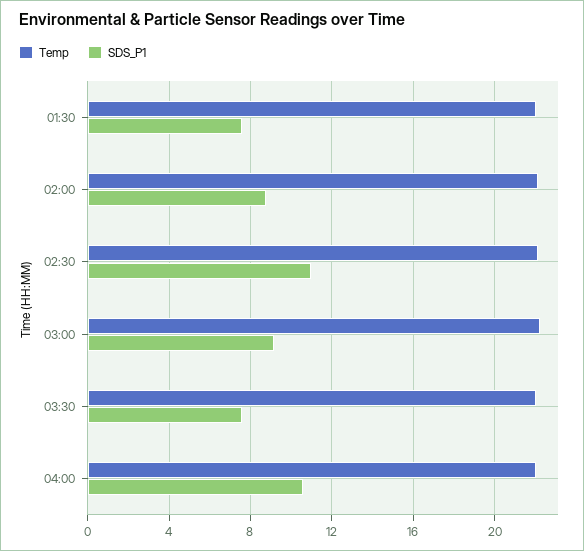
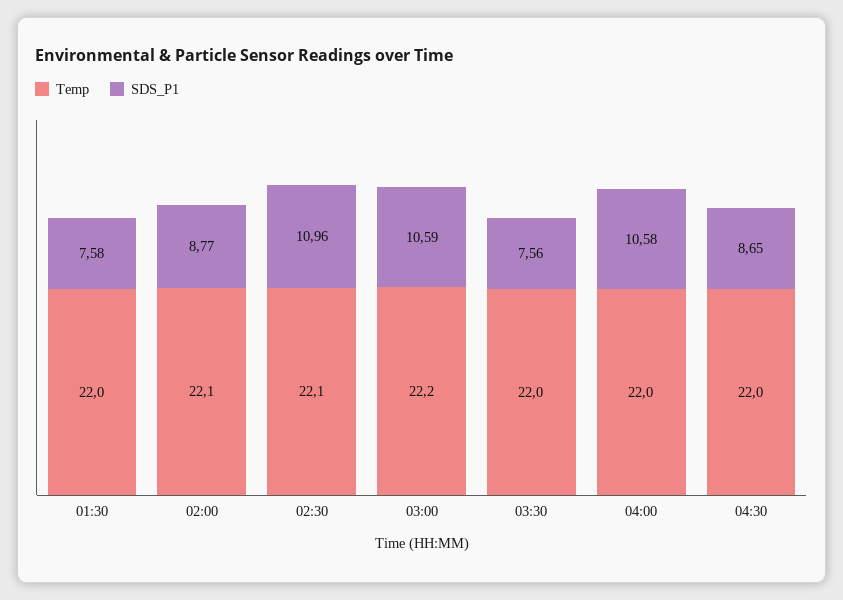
SDS_P1, 03:00: 9 -> 10.59
Temp, 04:30: none -> 22
SDS_P1, 04:30: none -> 8.65

